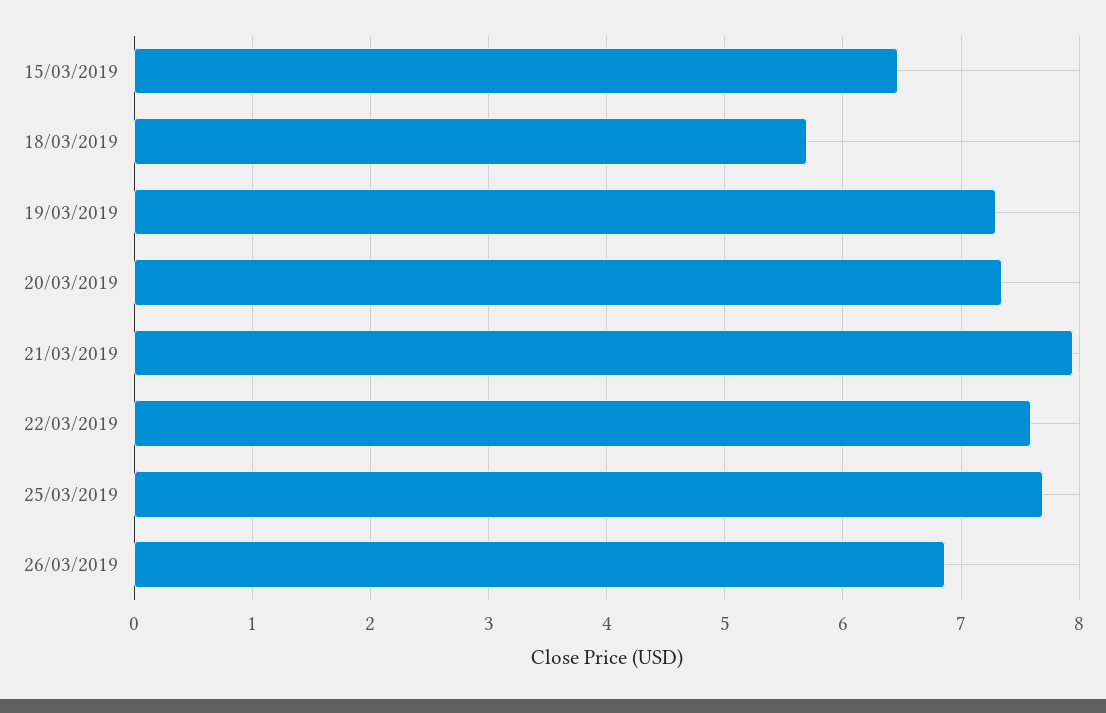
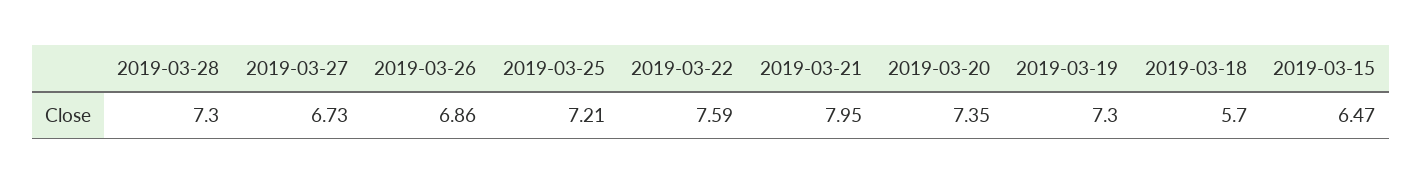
25/03/2019: 7.7 -> 7.21
2019-03-28: none -> 7.3
2019-03-27: none -> 6.73

